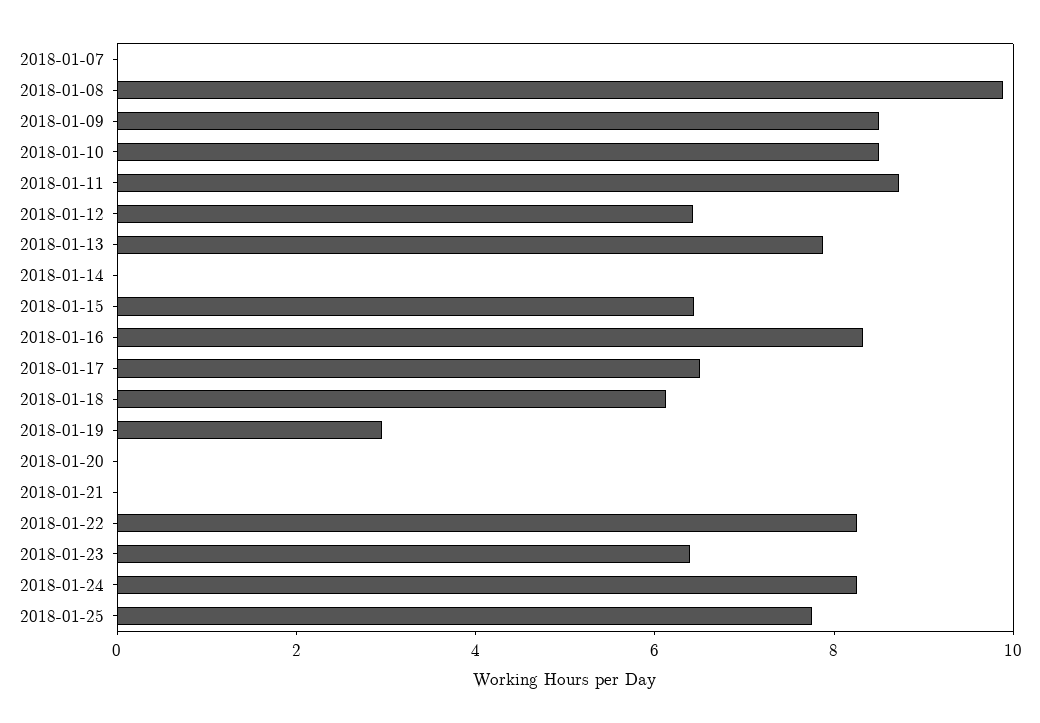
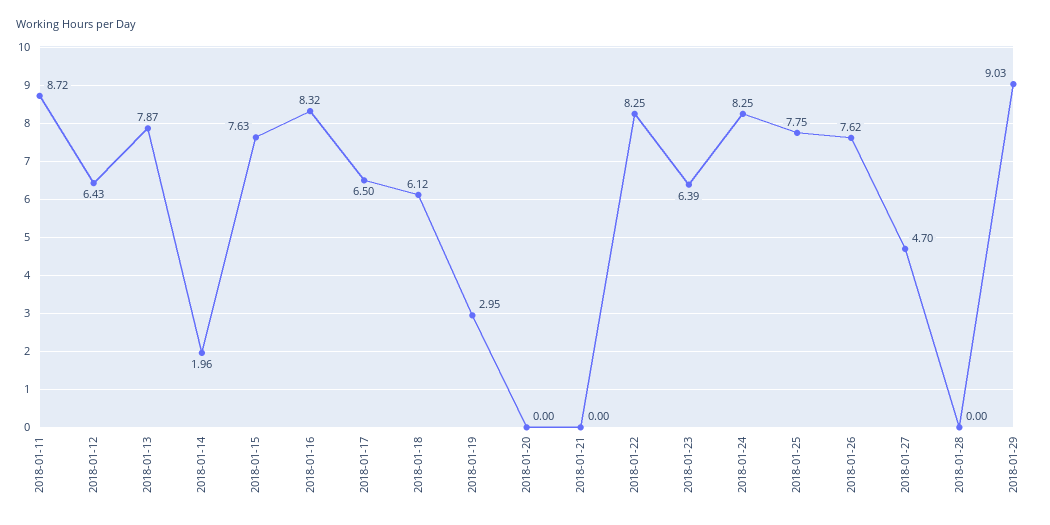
2018-01-07: 0 -> none
2018-01-08: 10 -> none
2018-01-09: 8.5 -> none
2018-01-10: 8.5 -> none
2018-01-14: 0 -> 1.96
2018-01-15: 6.5 -> 7.63
2018-01-26: none -> 7.62
2018-01-27: none -> 4.7
2018-01-28: none -> 0
2018-01-29: none -> 9.03

